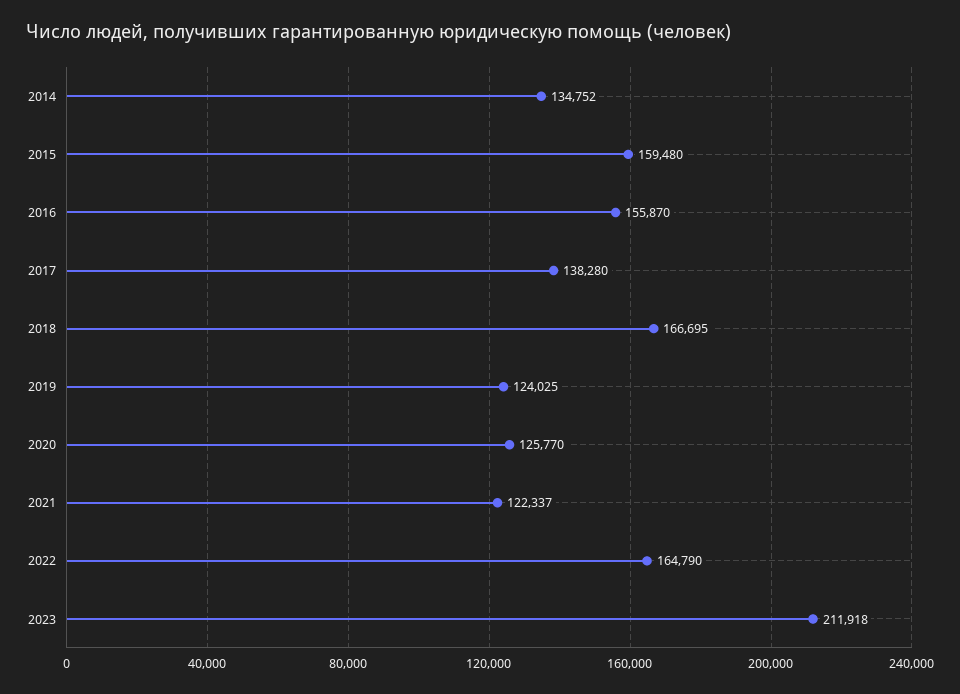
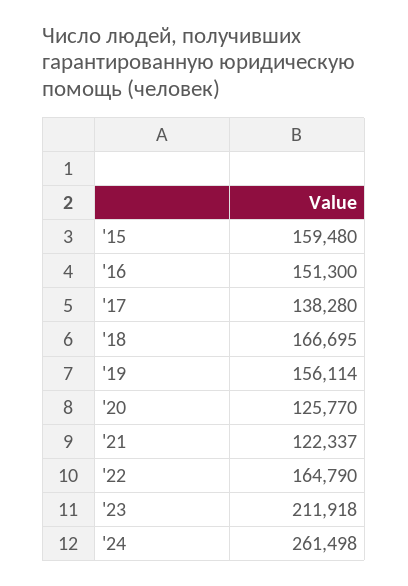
2014: 134752 -> none
2016: 155870 -> 151300
2019: 124025 -> 156114
'24: none -> 261498

